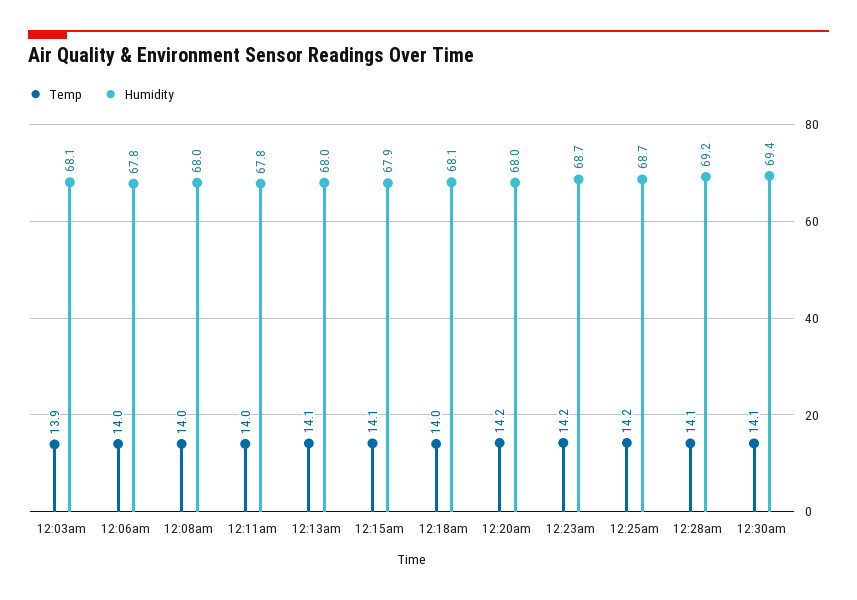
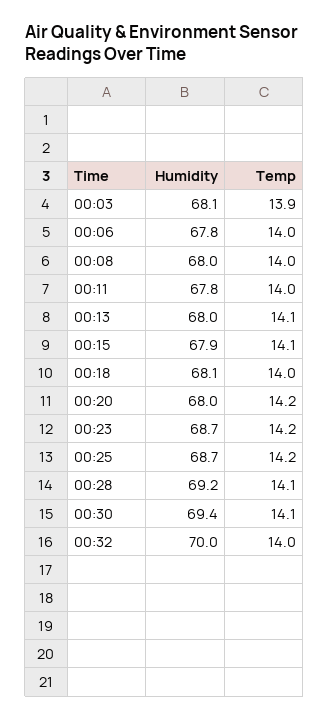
Humidity, 00:32: none -> 70
Temp, 00:32: none -> 14

